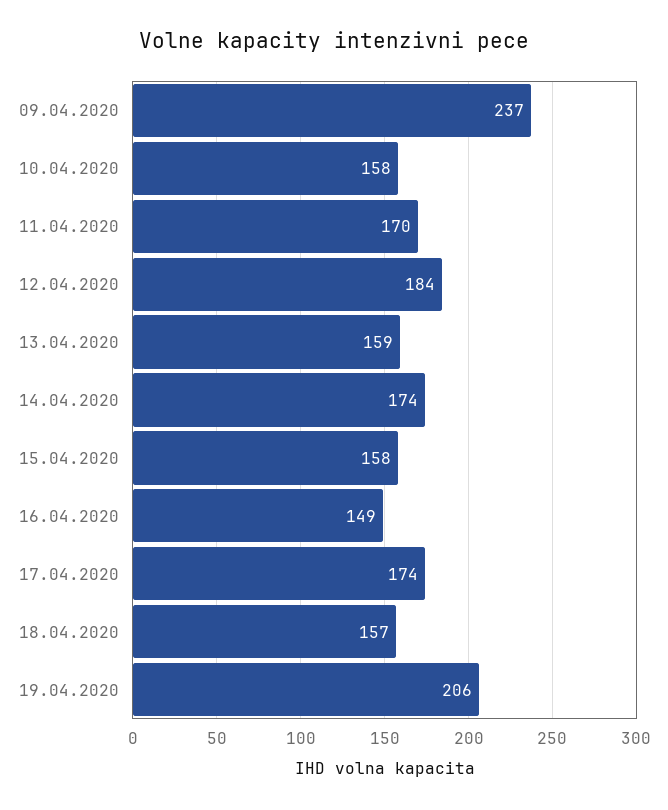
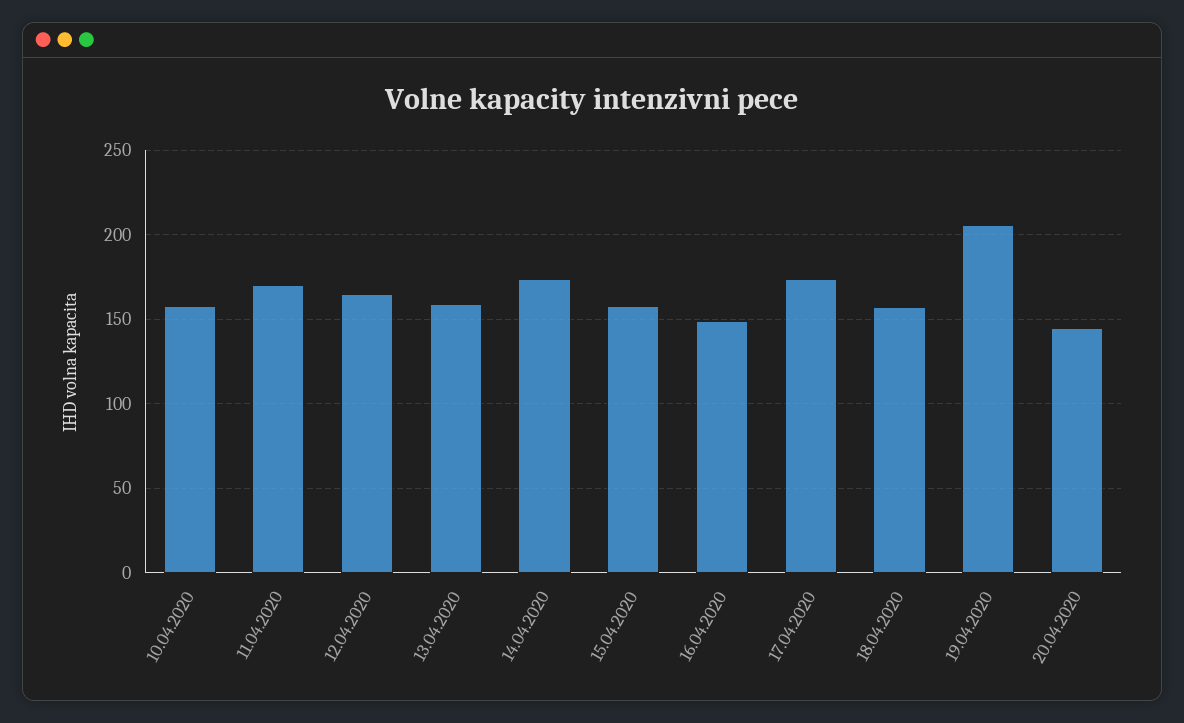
09.04.2020: 237 -> none
12.04.2020: 184 -> 165
20.04.2020: none -> 145

